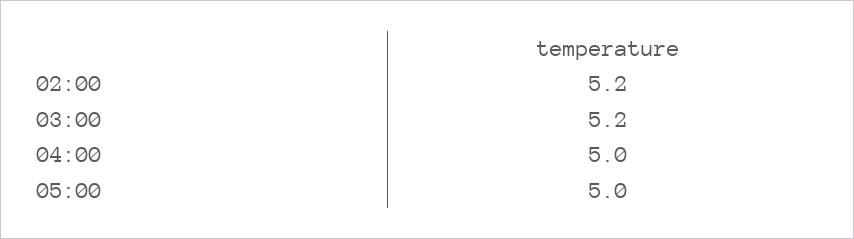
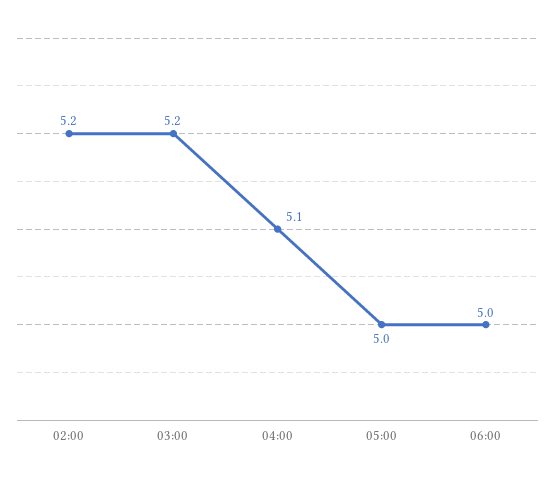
04:00: 5 -> 5.1
06:00: none -> 5

